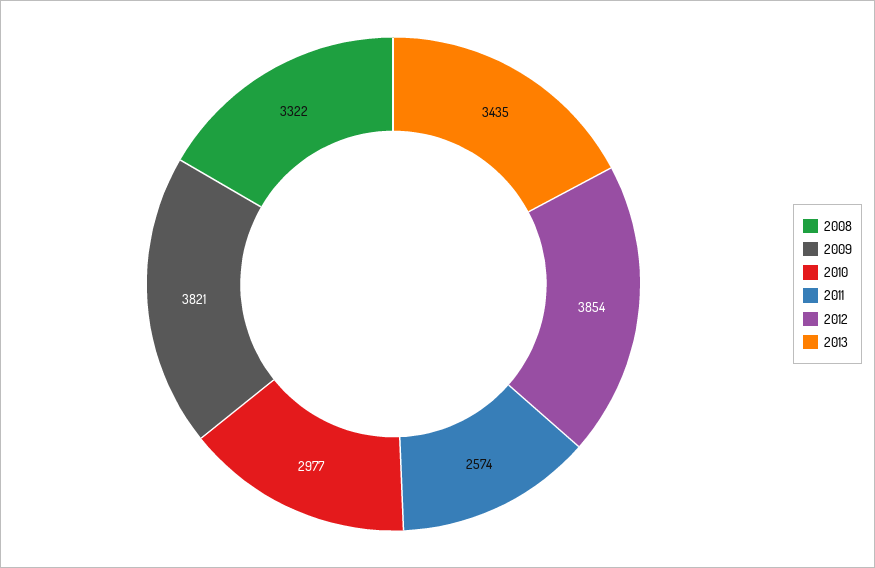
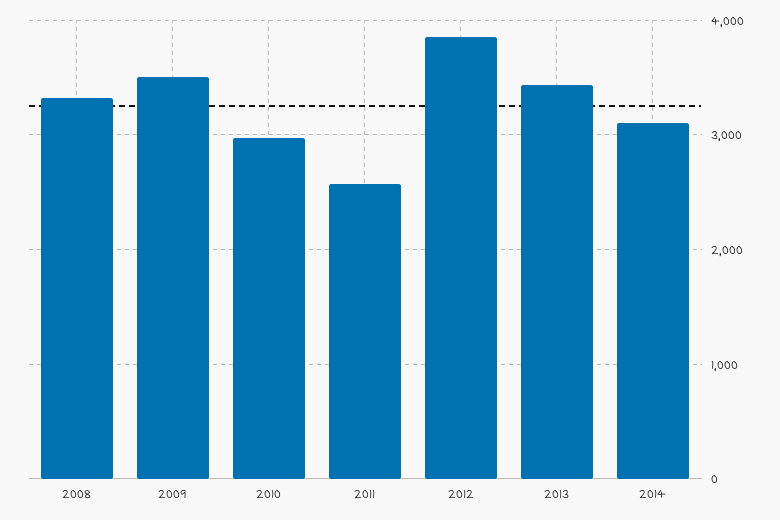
2009: 3821 -> 3500
2014: none -> 3100

